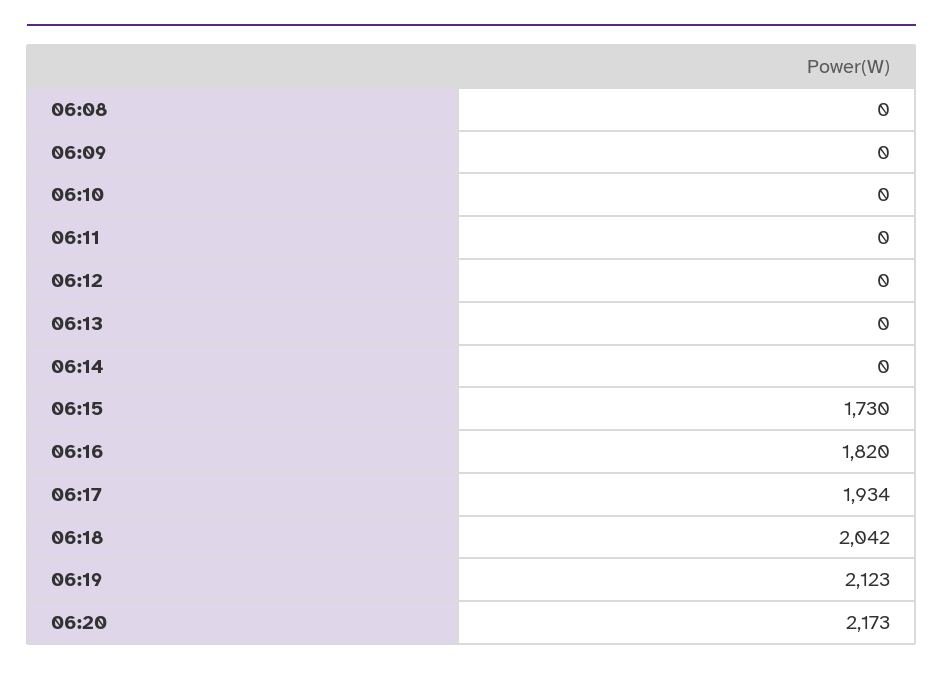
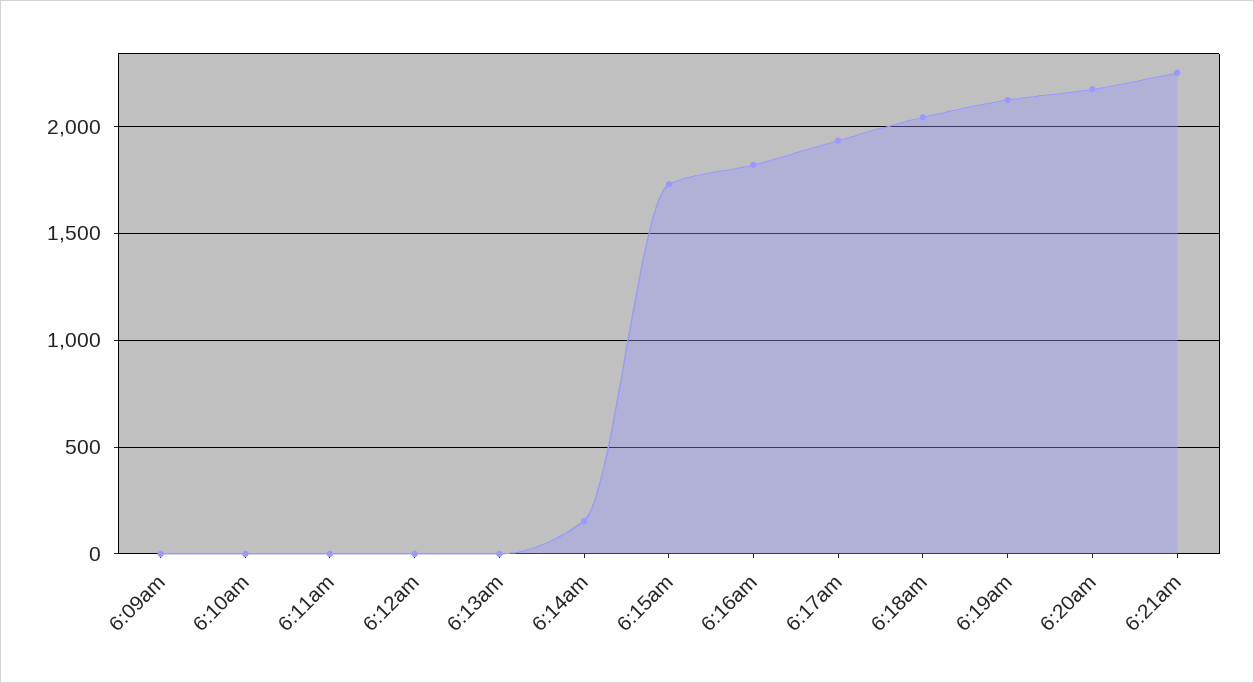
06:08: 0 -> none
06:14: 0 -> 150
6:21am: none -> 2250

